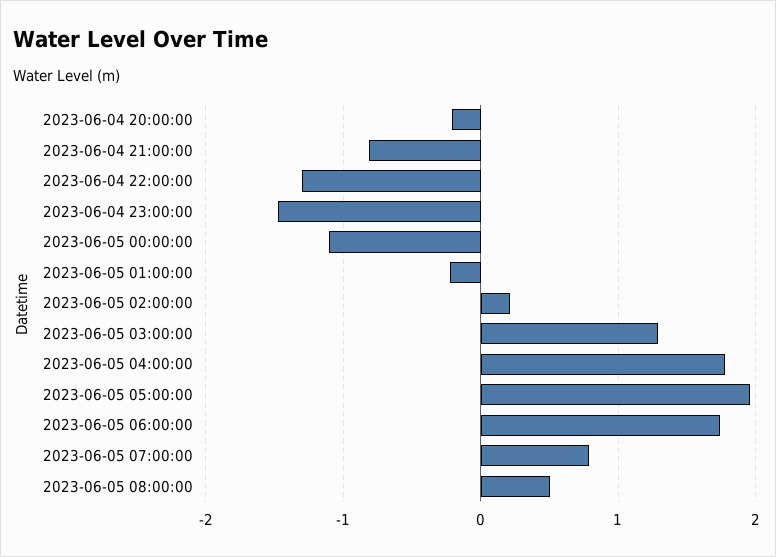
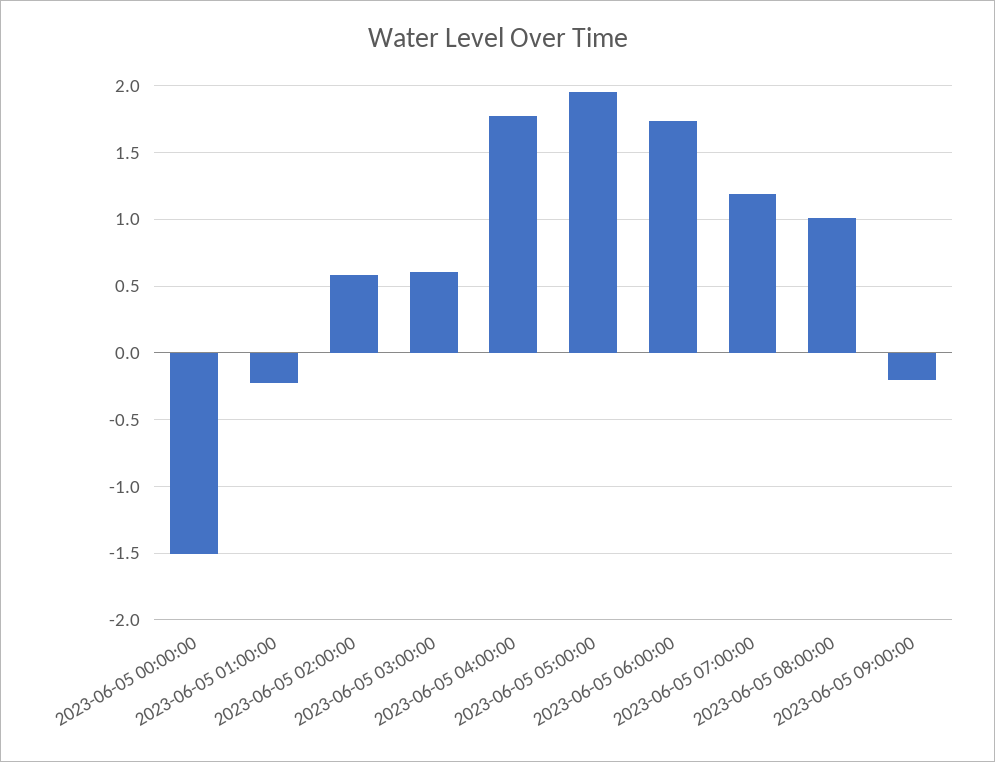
2023-06-04 20:00:00: -0.2 -> none
2023-06-04 21:00:00: -0.8 -> none
2023-06-04 22:00:00: -1.3 -> none
2023-06-04 23:00:00: -1.5 -> none
2023-06-05 00:00:00: -1.1 -> -1.5
2023-06-05 02:00:00: 0.2 -> 0.6
2023-06-05 03:00:00: 1.3 -> 0.6
2023-06-05 07:00:00: 0.8 -> 1.2
2023-06-05 08:00:00: 0.5 -> 1
2023-06-05 09:00:00: none -> -0.2

